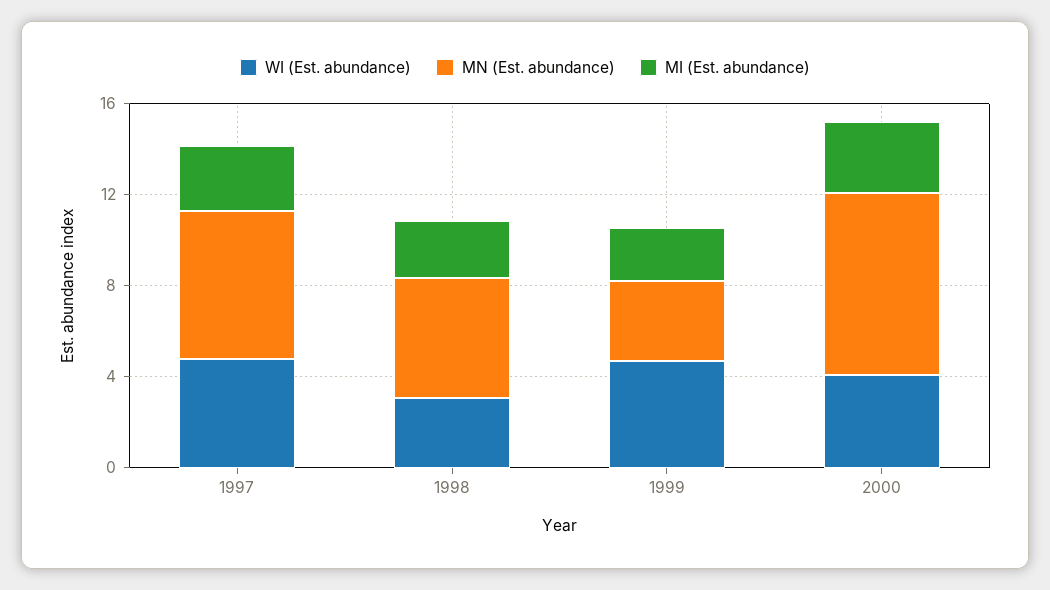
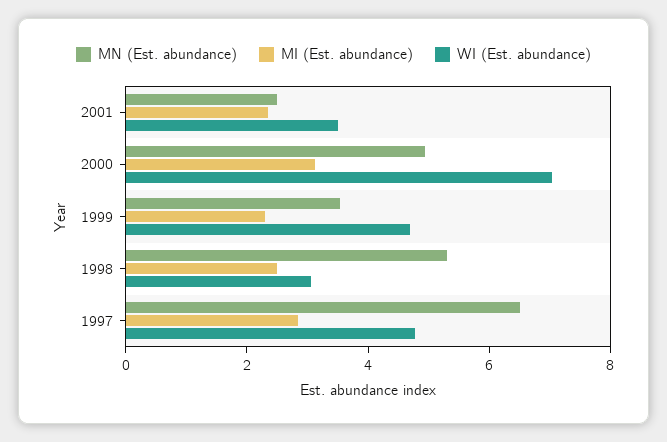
WI (Est. abundance), 2000: 4 -> 7
MN (Est. abundance), 2000: 8 -> 5
MN (Est. abundance), 2001: none -> 2.5
MI (Est. abundance), 2001: none -> 2.5
WI (Est. abundance), 2001: none -> 3.5

